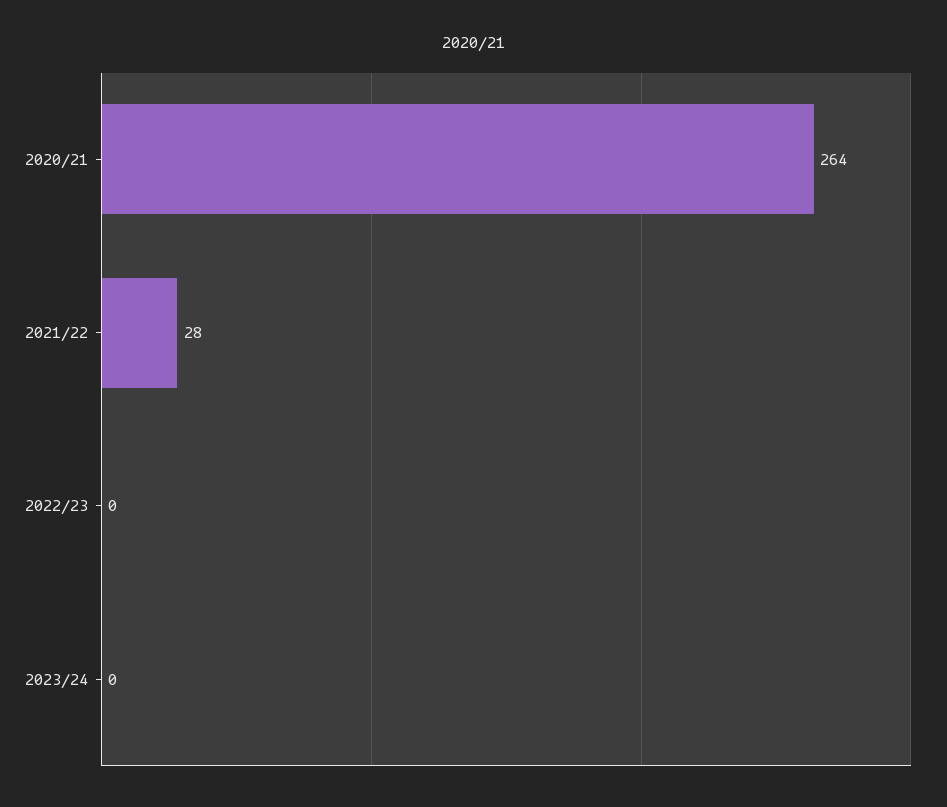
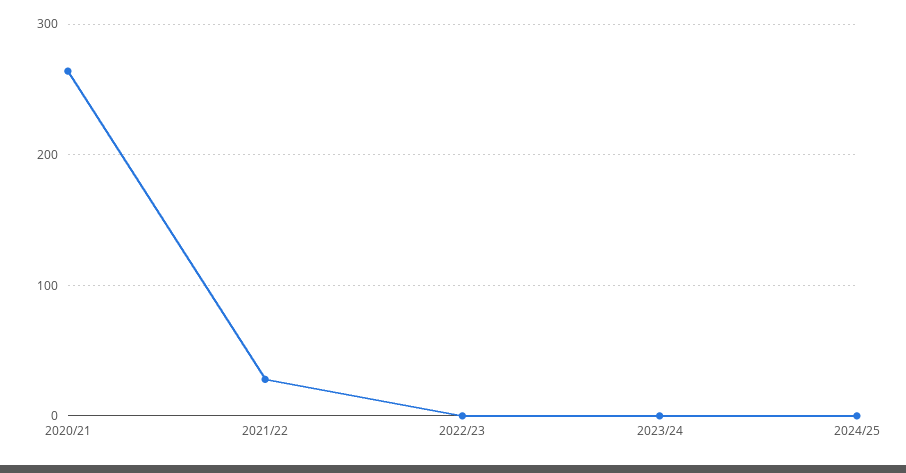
2024/25: none -> 0

